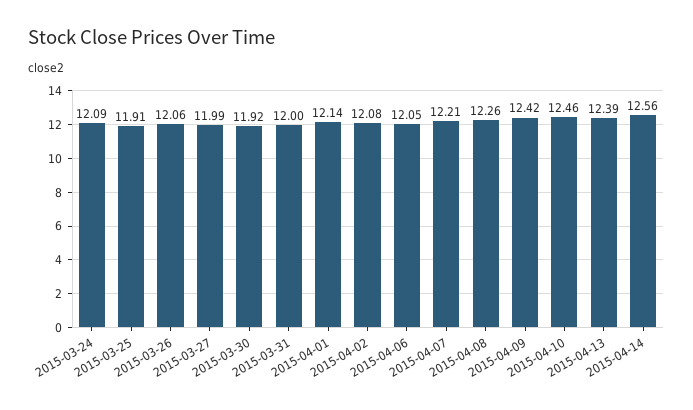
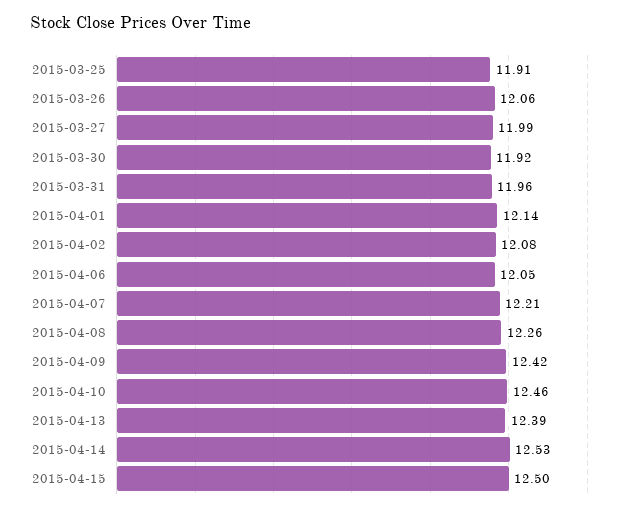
2015-03-24: 12.09 -> none
2015-03-31: 12 -> 11.96
2015-04-14: 12.56 -> 12.53
2015-04-15: none -> 12.5

